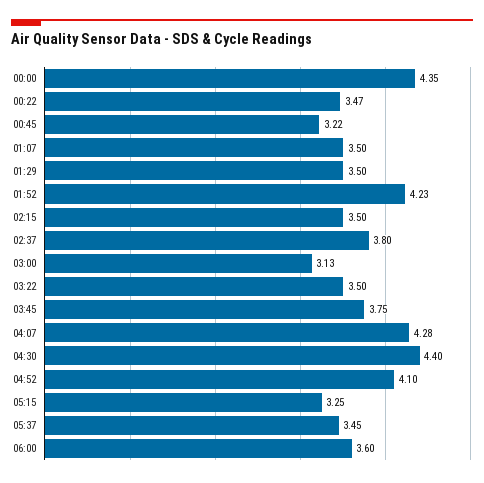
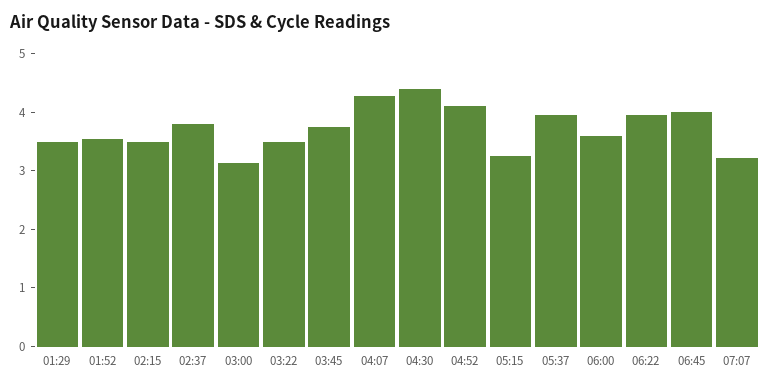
00:00: 4.35 -> none
00:22: 3.47 -> none
00:45: 3.22 -> none
01:07: 3.5 -> none
01:52: 4.23 -> 3.6
05:37: 3.45 -> 4
06:22: none -> 4
06:45: none -> 4
07:07: none -> 3.2

